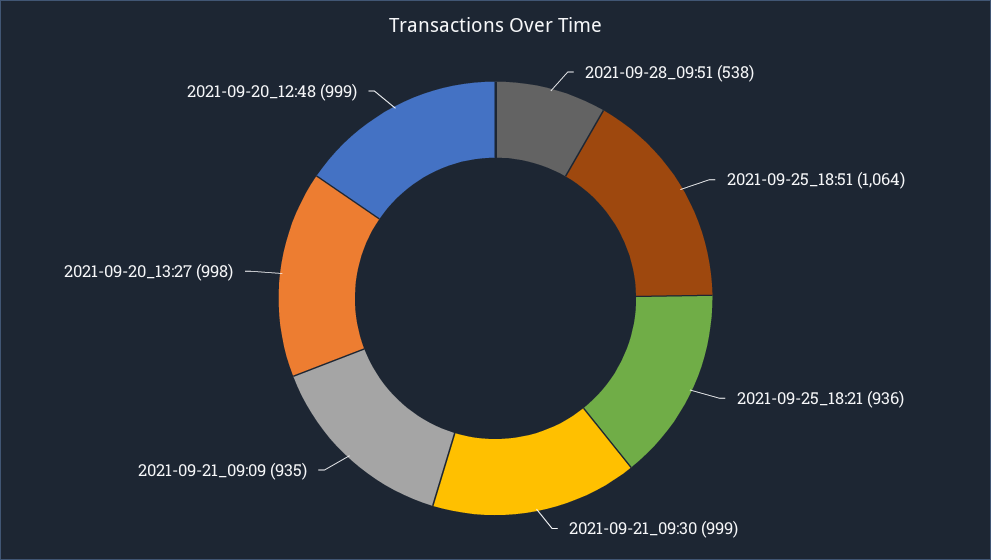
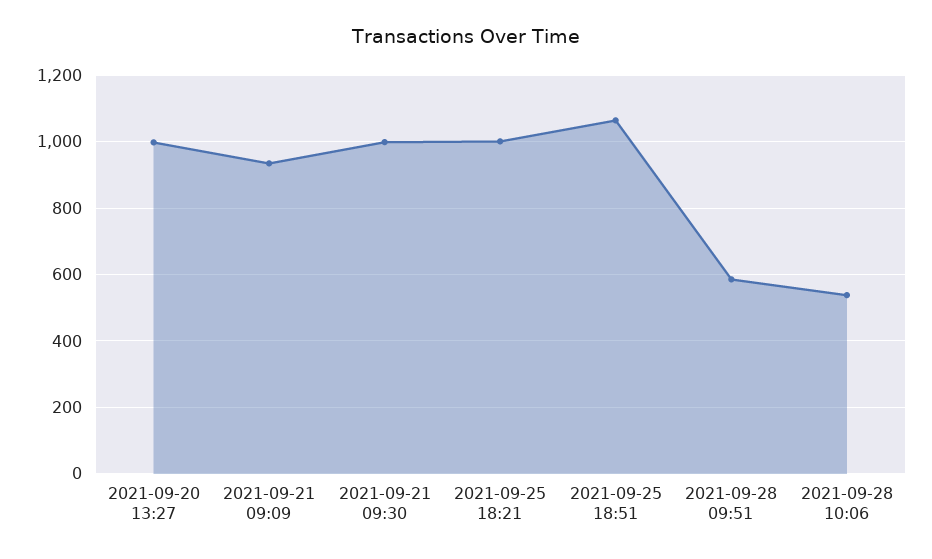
2021-09-28_09:51: 538 -> 580
2021-09-25_18:21: 936 -> 1000
2021-09-20_12:48: 999 -> none
2021-09-28 10:06: none -> 540

